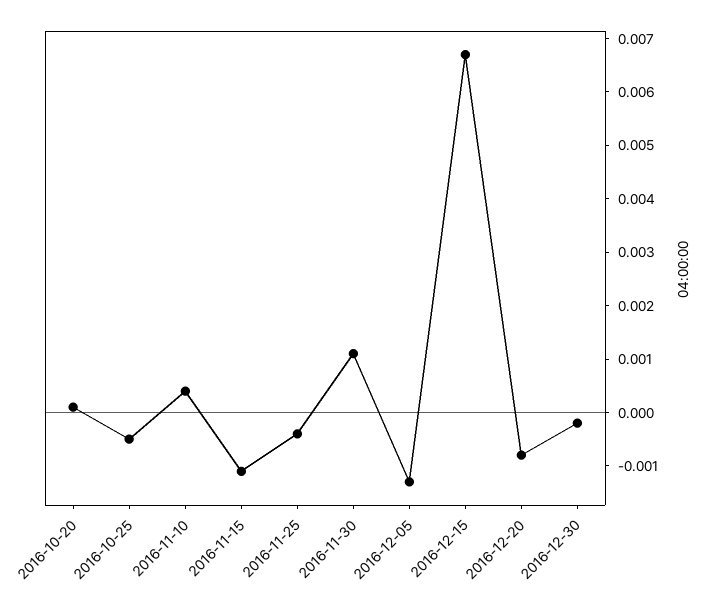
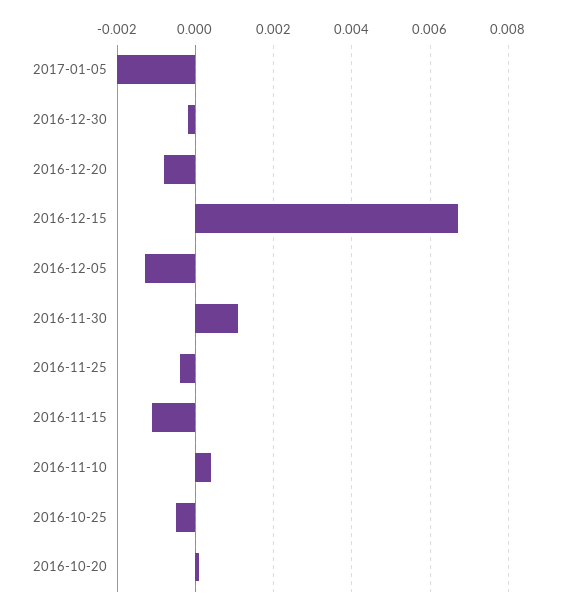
2017-01-05: none -> -0.002

